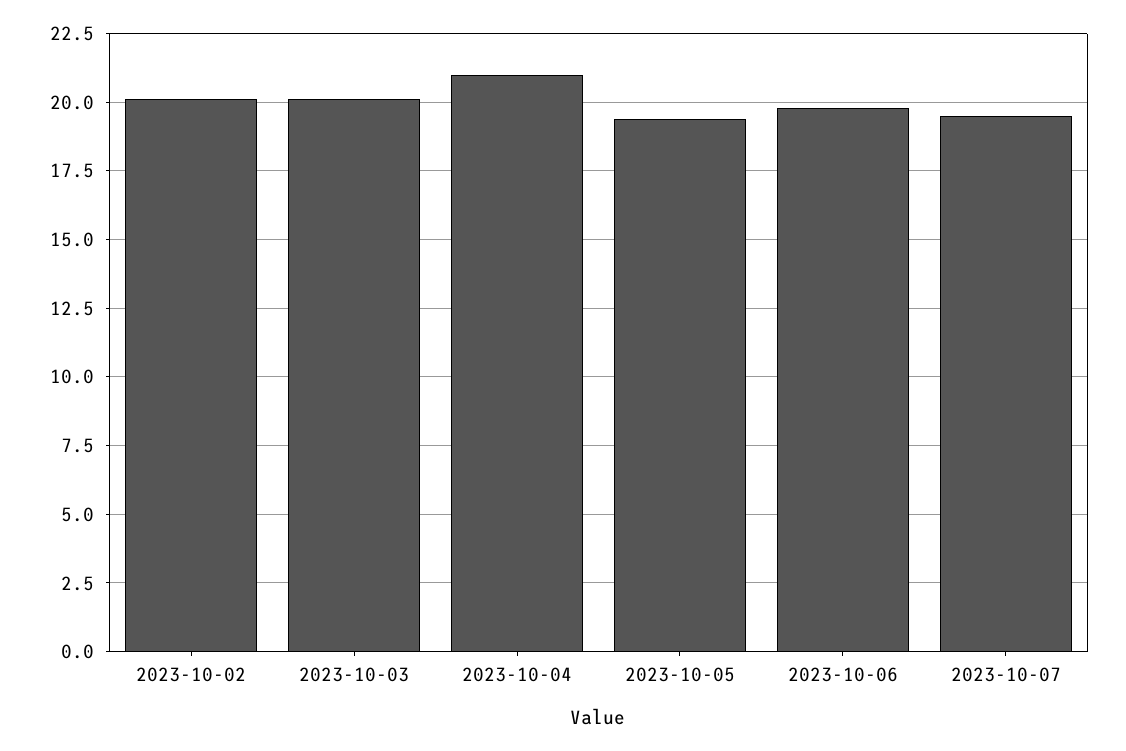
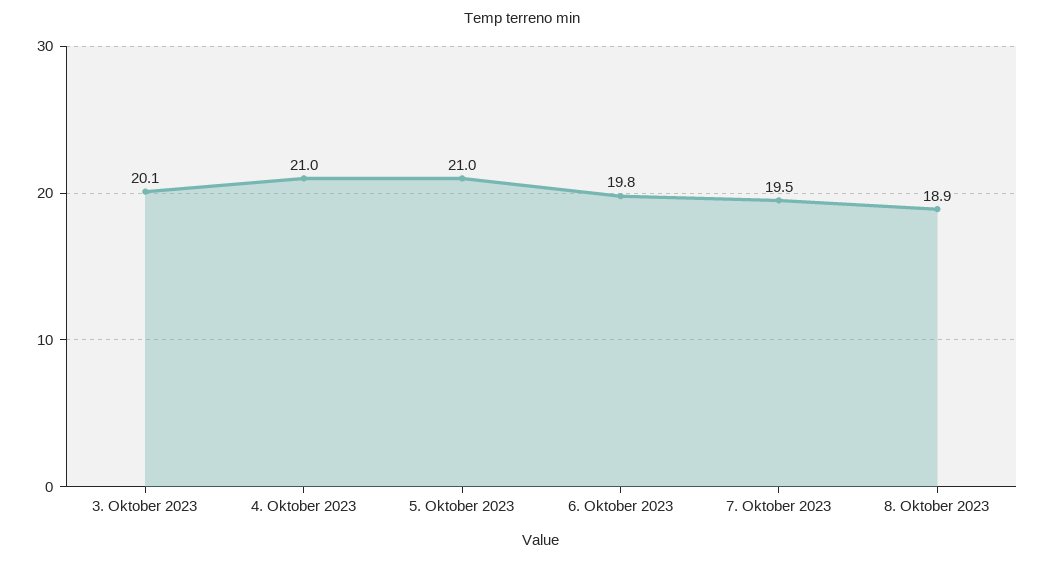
2023-10-02: 20 -> none
2023-10-05: 19.5 -> 21
8. Oktober 2023: none -> 18.9

